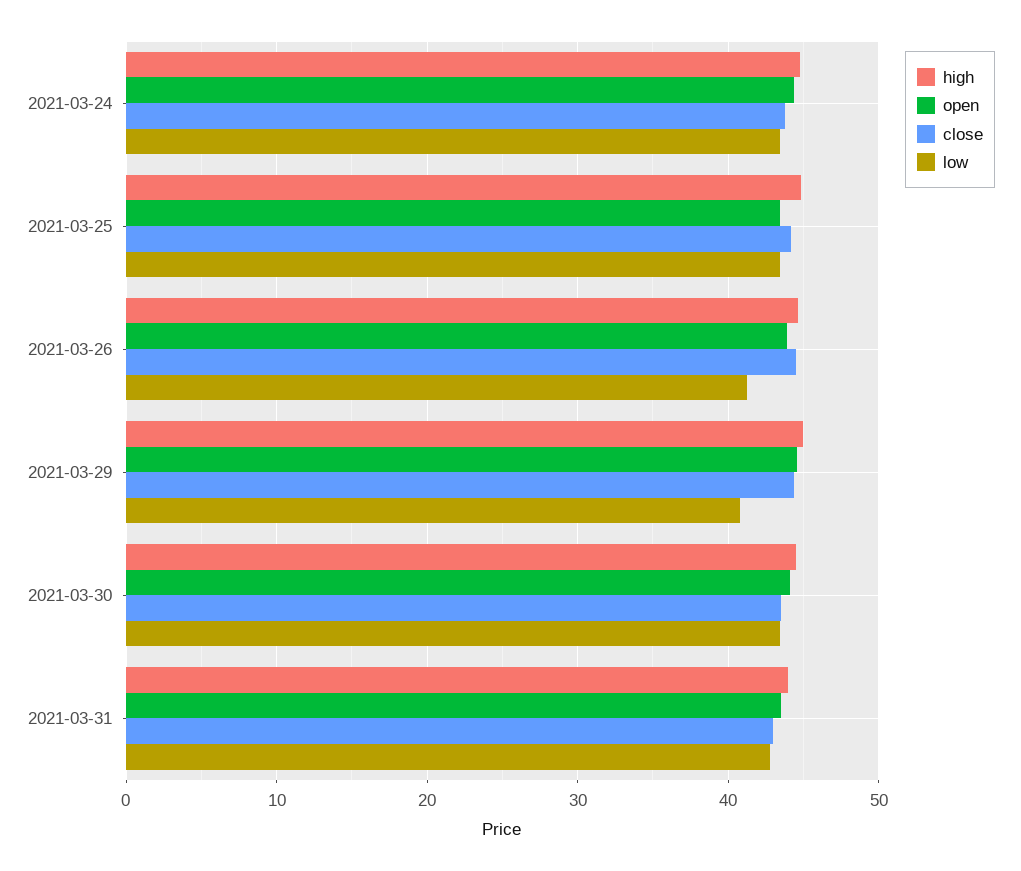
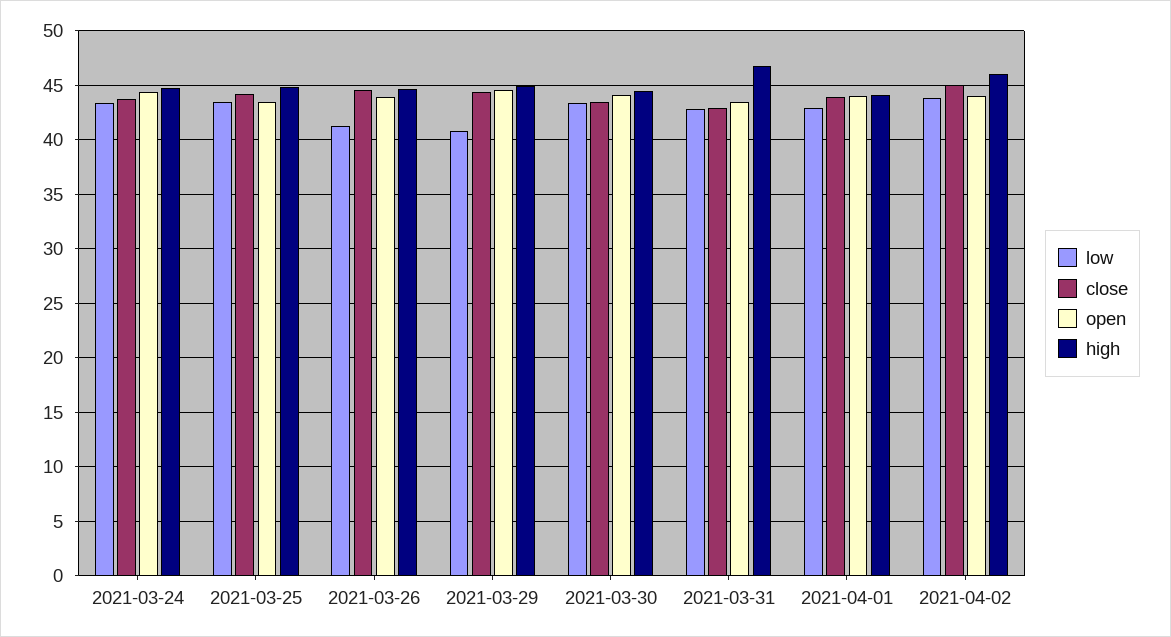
high, 2021-03-31: 44 -> 47
low, 2021-04-01: none -> 43
close, 2021-04-01: none -> 44
open, 2021-04-01: none -> 44
high, 2021-04-01: none -> 44
low, 2021-04-02: none -> 44
close, 2021-04-02: none -> 45
open, 2021-04-02: none -> 44
high, 2021-04-02: none -> 46

